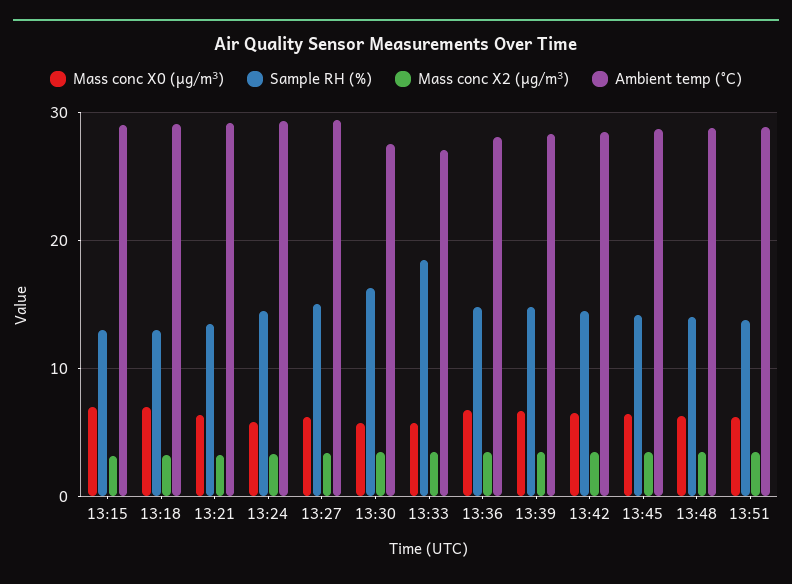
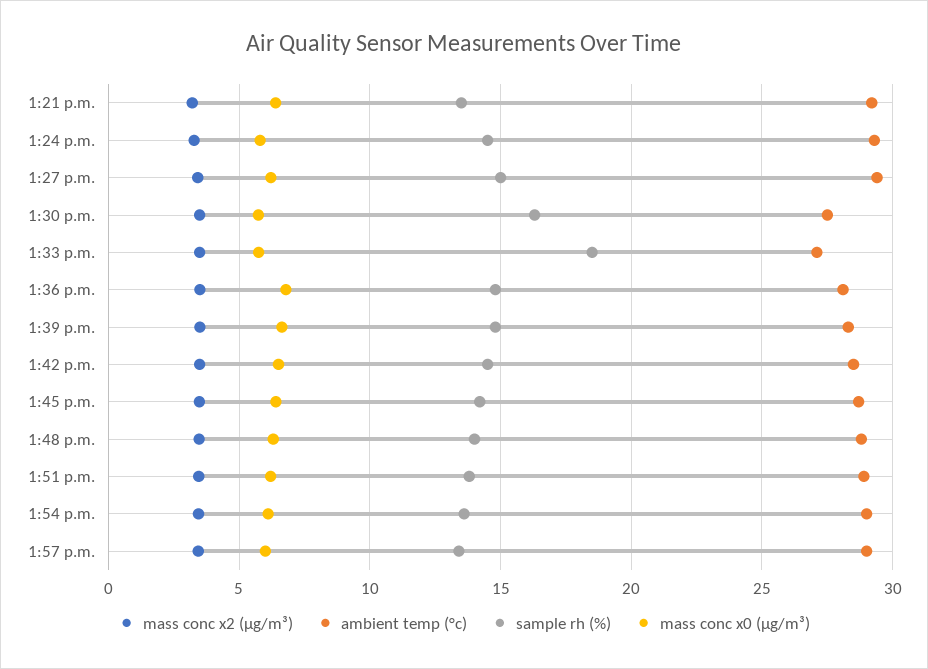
Mass conc X0 (μg/m³), 13:15: 7 -> none
Sample RH (%), 13:15: 13 -> none
Mass conc X2 (μg/m³), 13:15: 3 -> none
Ambient temp (°C), 13:15: 29 -> none
Mass conc X0 (μg/m³), 13:18: 7 -> none
Sample RH (%), 13:18: 13 -> none
Mass conc X2 (μg/m³), 13:18: 3 -> none
Ambient temp (°C), 13:18: 29 -> none
Mass conc X2 (μg/m³), 1:54 p.m.: none -> 3.5
Ambient temp (°C), 1:54 p.m.: none -> 29
Sample RH (%), 1:54 p.m.: none -> 13.5
Mass conc X0 (μg/m³), 1:54 p.m.: none -> 6
Mass conc X2 (μg/m³), 1:57 p.m.: none -> 3.5
Ambient temp (°C), 1:57 p.m.: none -> 29
Sample RH (%), 1:57 p.m.: none -> 13.5
Mass conc X0 (μg/m³), 1:57 p.m.: none -> 6

